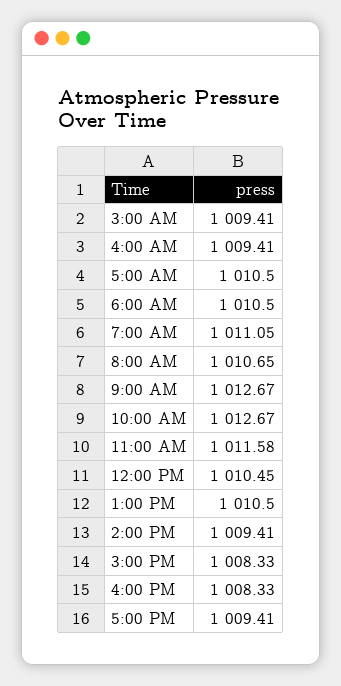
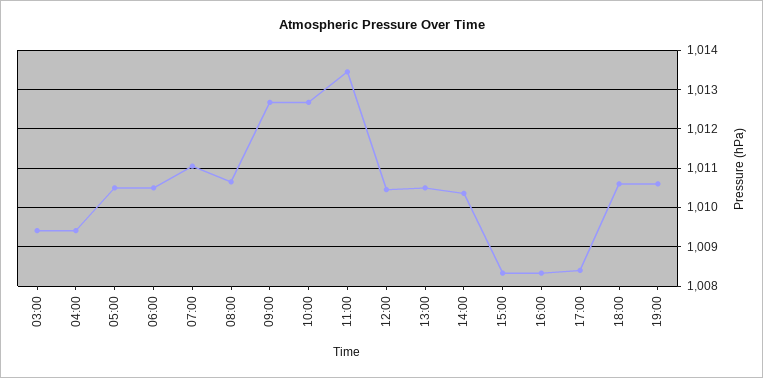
11:00 AM: 1011.58 -> 1013.4
2:00 PM: 1009.41 -> 1010.4
5:00 PM: 1009.41 -> 1008.4
18:00: none -> 1010.6
19:00: none -> 1010.6

